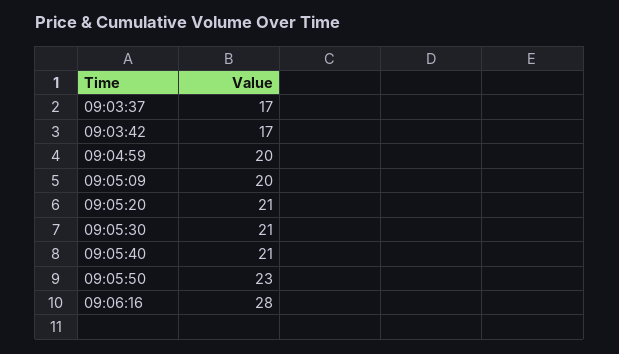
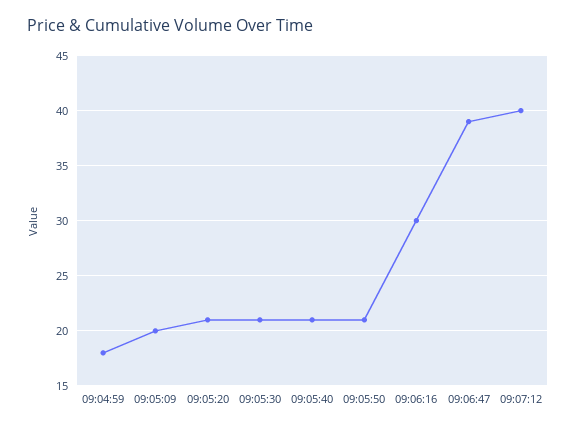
09:03:37: 17 -> none
09:03:42: 17 -> none
09:04:59: 20 -> 18
09:05:50: 23 -> 21
09:06:16: 28 -> 30
09:06:47: none -> 39
09:07:12: none -> 40

